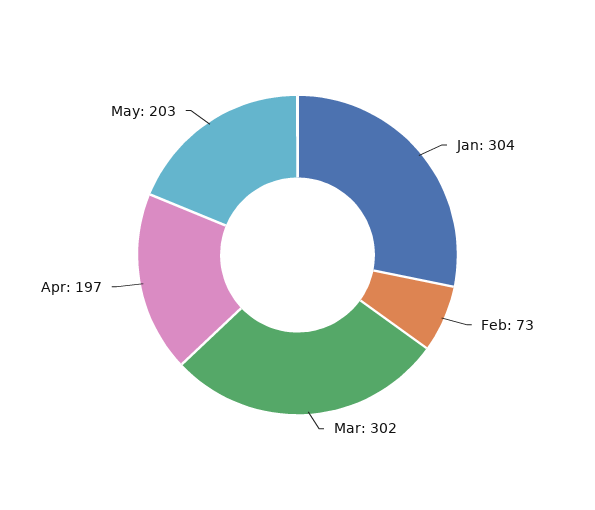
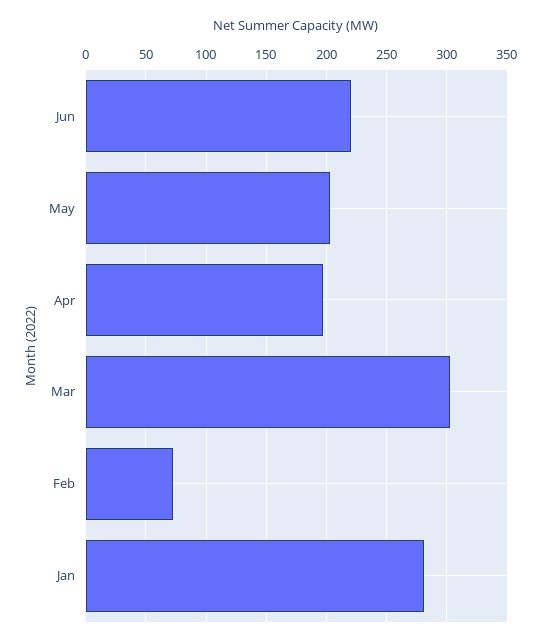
Jan: 304 -> 280
Jun: none -> 220

